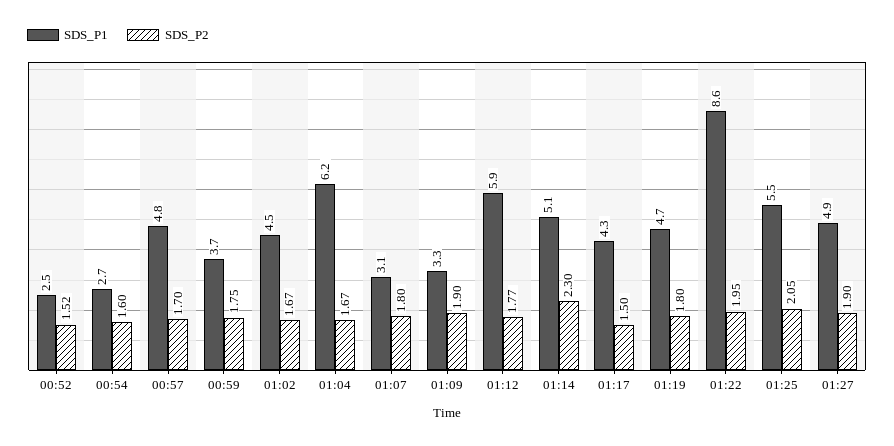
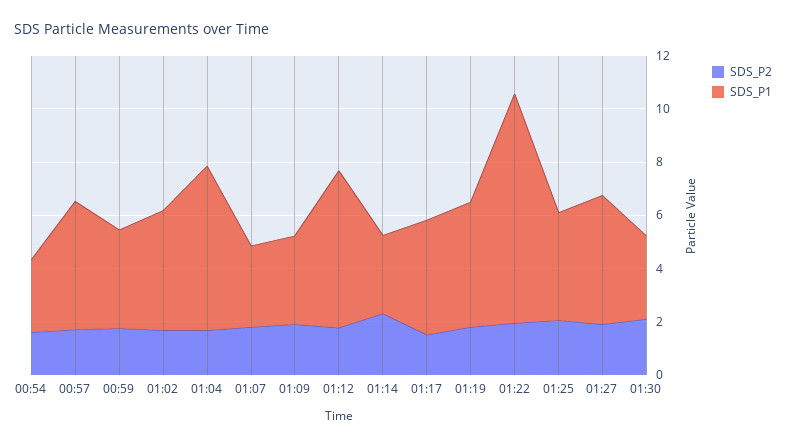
SDS_P1, 00:52: 2.5 -> none
SDS_P2, 00:52: 1.52 -> none
SDS_P1, 01:14: 5.1 -> 3
SDS_P1, 01:25: 5.5 -> 4
SDS_P2, 01:30: none -> 2
SDS_P1, 01:30: none -> 3

